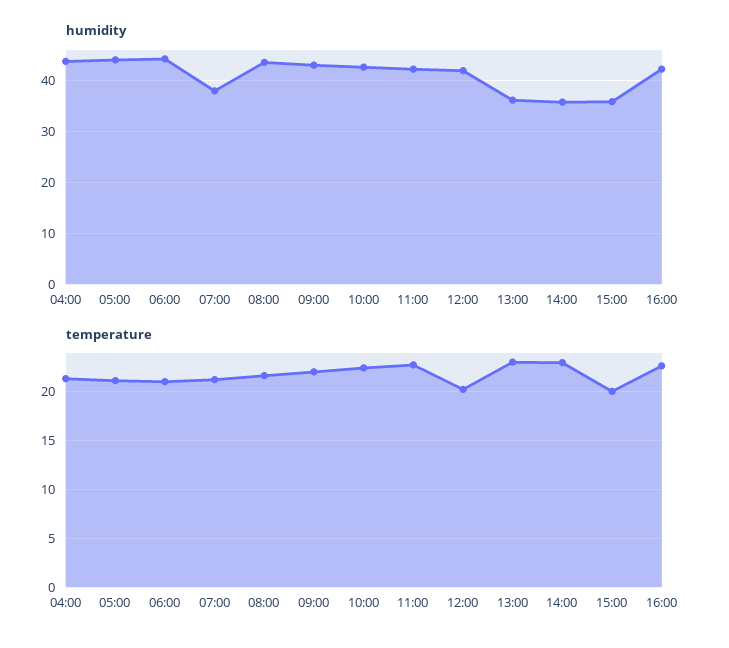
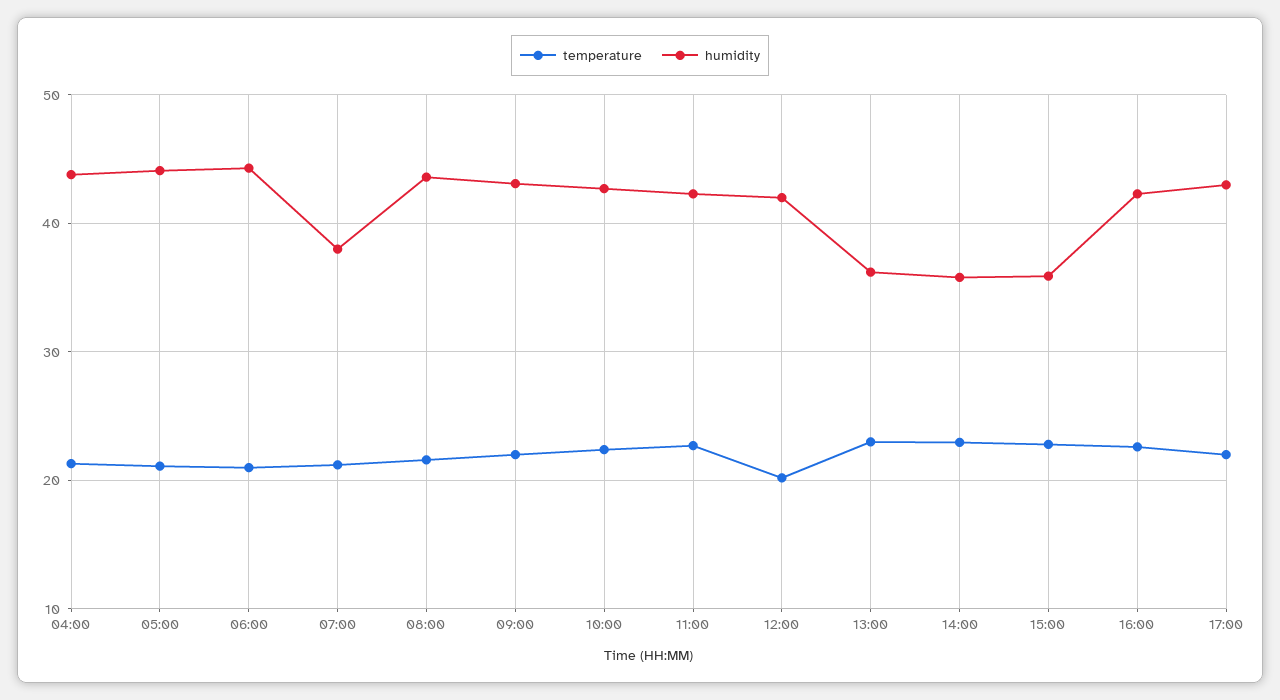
temperature, 15:00: 20 -> 23
temperature, 17:00: none -> 22
humidity, 17:00: none -> 43

